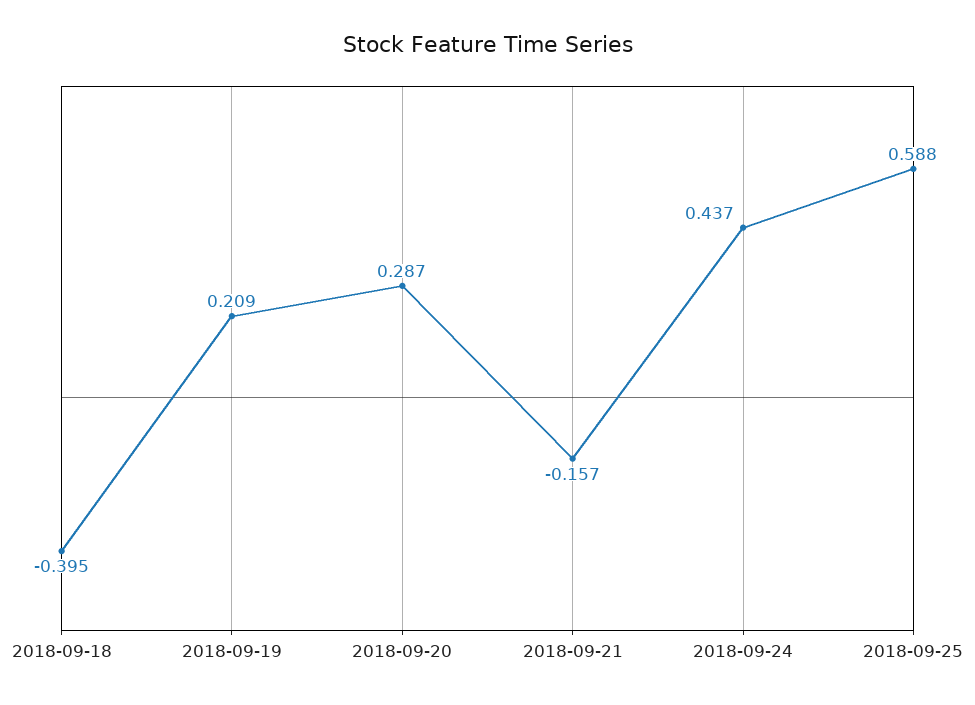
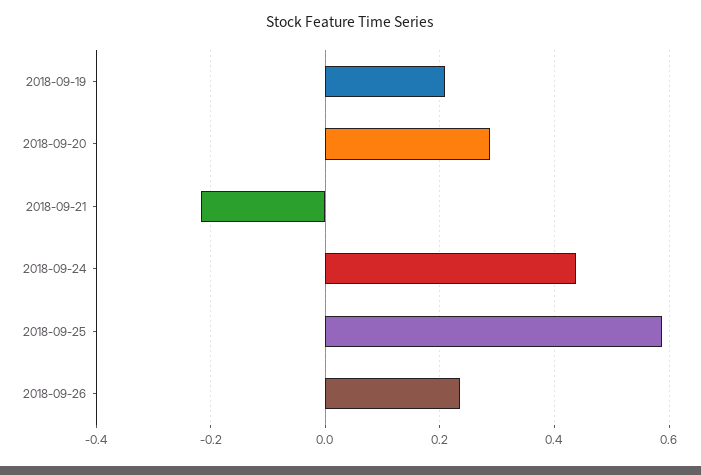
2018-09-18: -0.395 -> none
2018-09-21: -0.157 -> -0.22
2018-09-26: none -> 0.24

